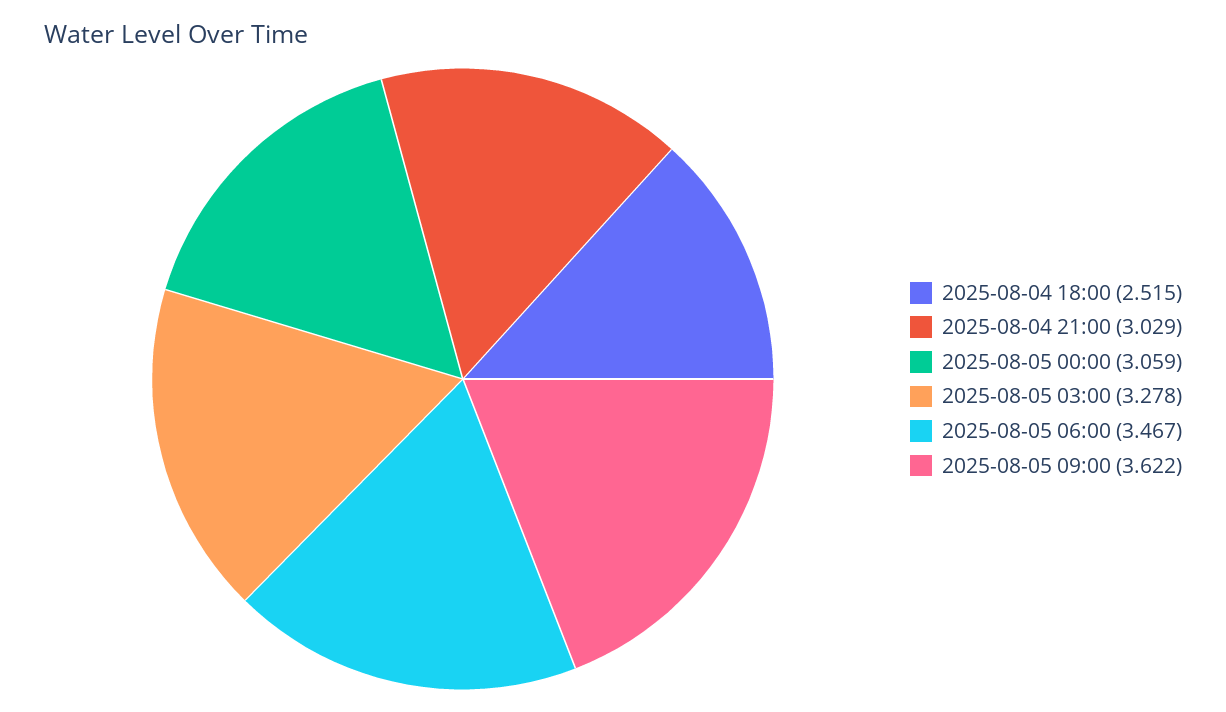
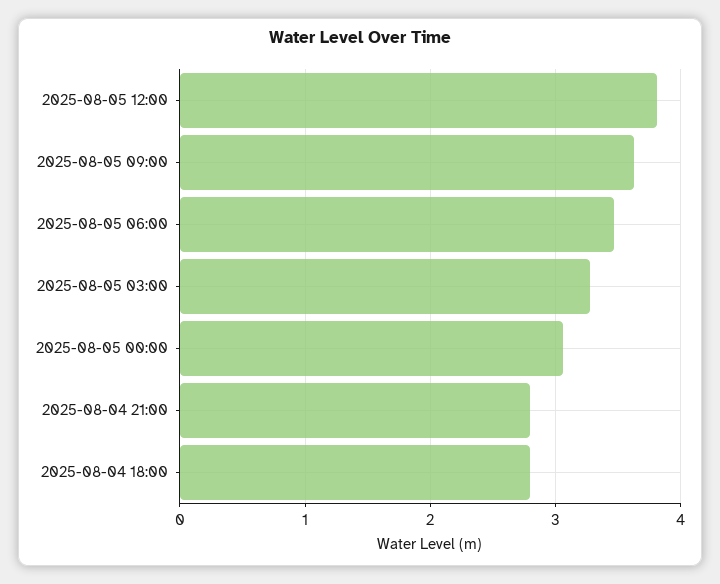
2025-08-04 18:00: 2.515 -> 2.8
2025-08-04 21:00: 3.029 -> 2.8
2025-08-05 12:00: none -> 3.8

